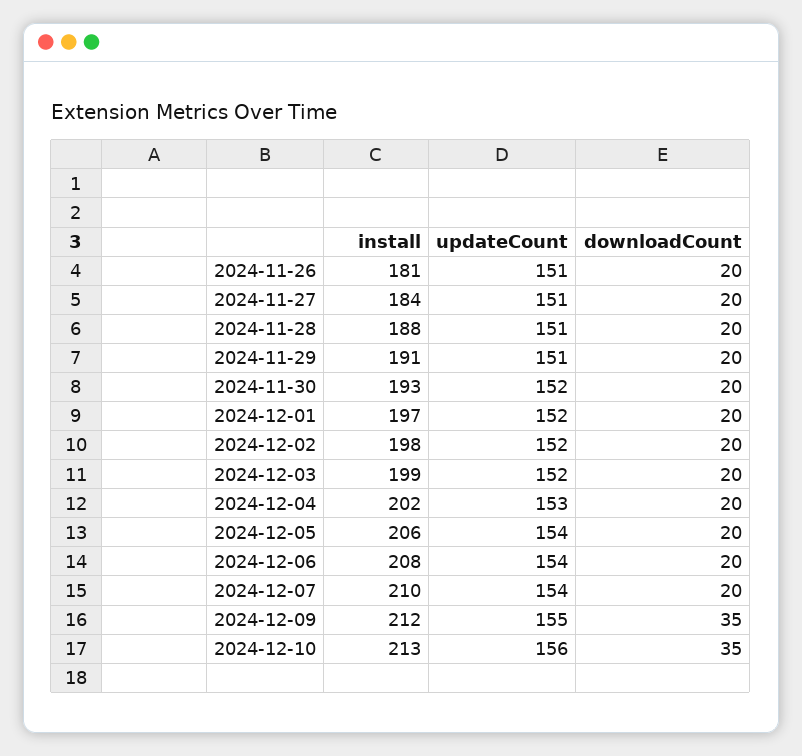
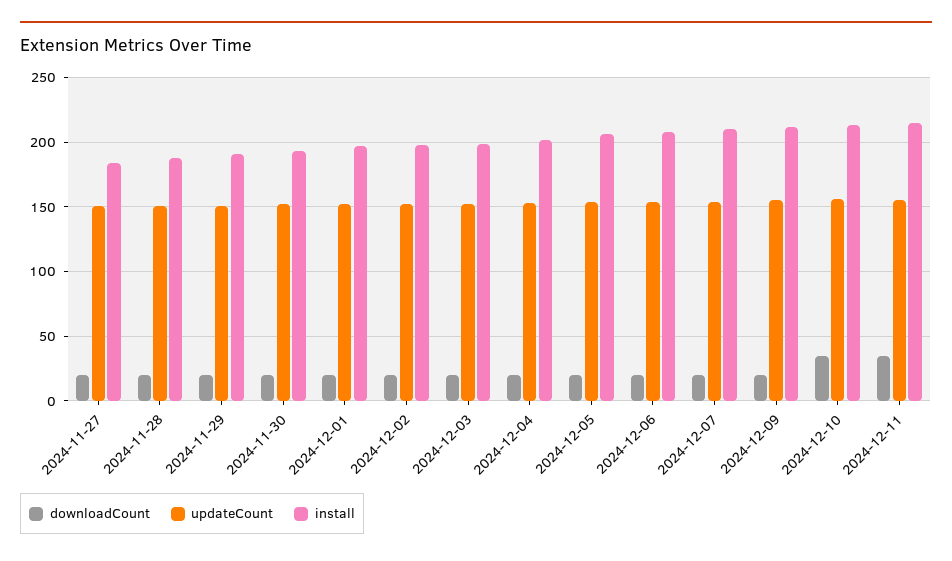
install, 2024-11-26: 181 -> none
updateCount, 2024-11-26: 151 -> none
downloadCount, 2024-11-26: 20 -> none
downloadCount, 2024-12-09: 35 -> 20
downloadCount, 2024-12-11: none -> 35
updateCount, 2024-12-11: none -> 155
install, 2024-12-11: none -> 215

